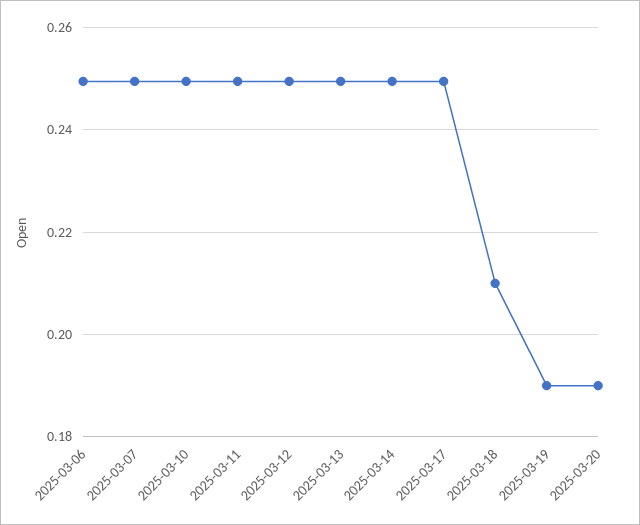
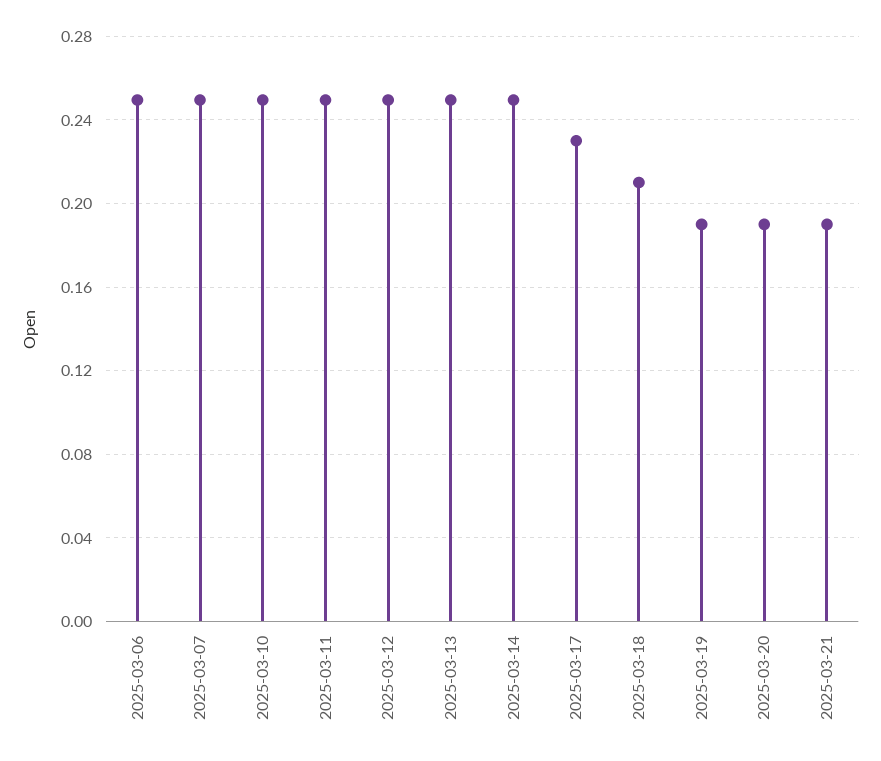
2025-03-17: 0.25 -> 0.23
2025-03-21: none -> 0.19

